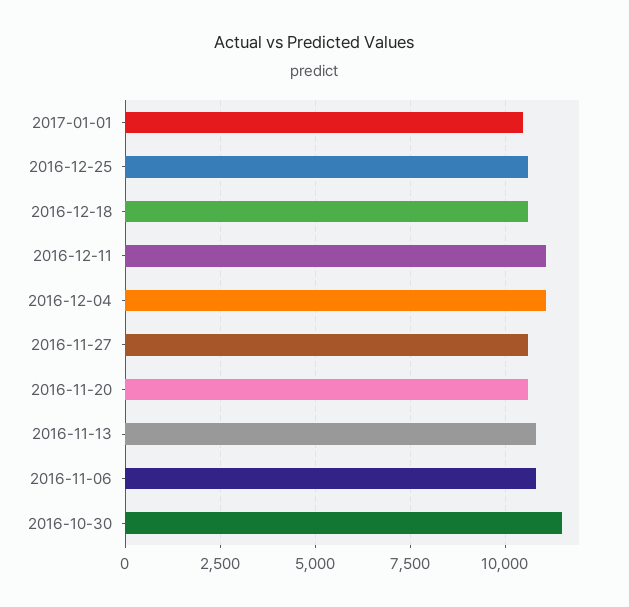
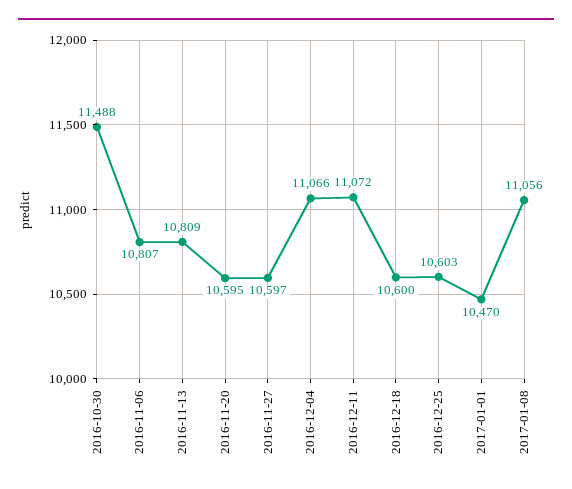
2017-01-08: none -> 11056

